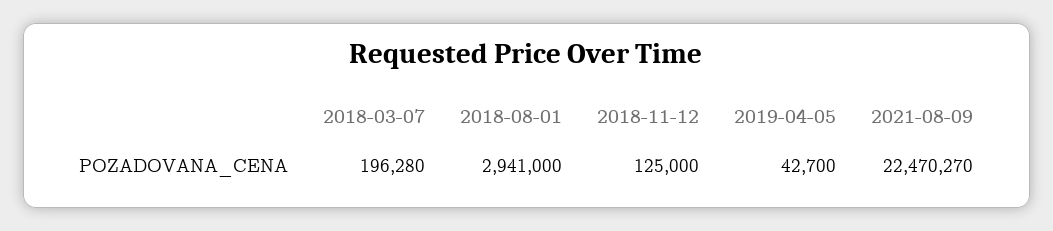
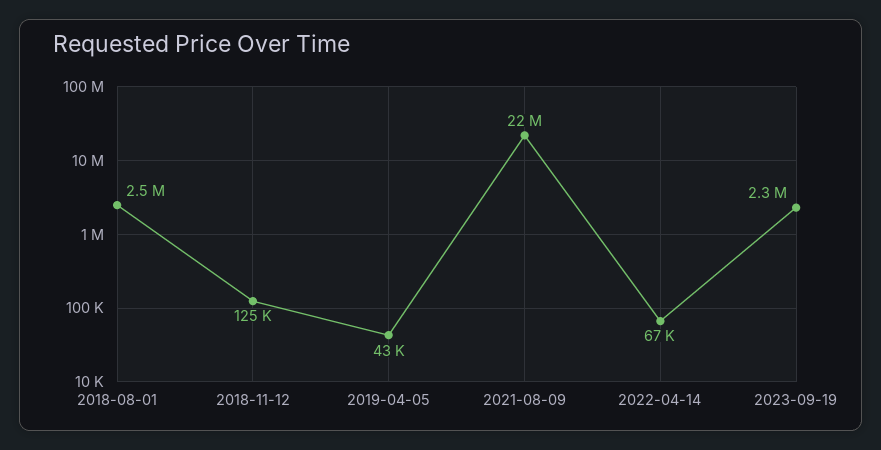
2018-03-07: 196280 -> none
2018-08-01: 2941000 -> 2500000
2022-04-14: none -> 67000
2023-09-19: none -> 2300000

